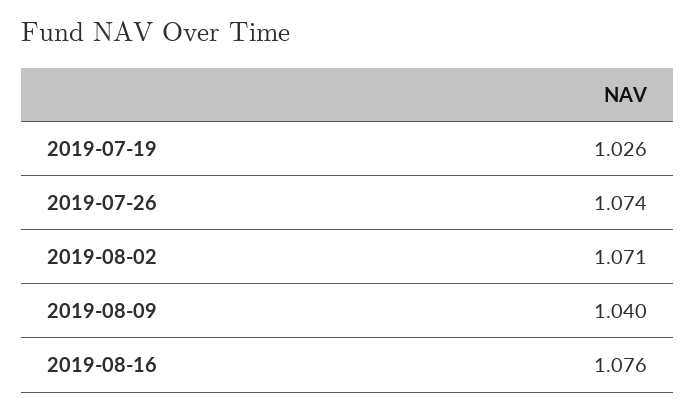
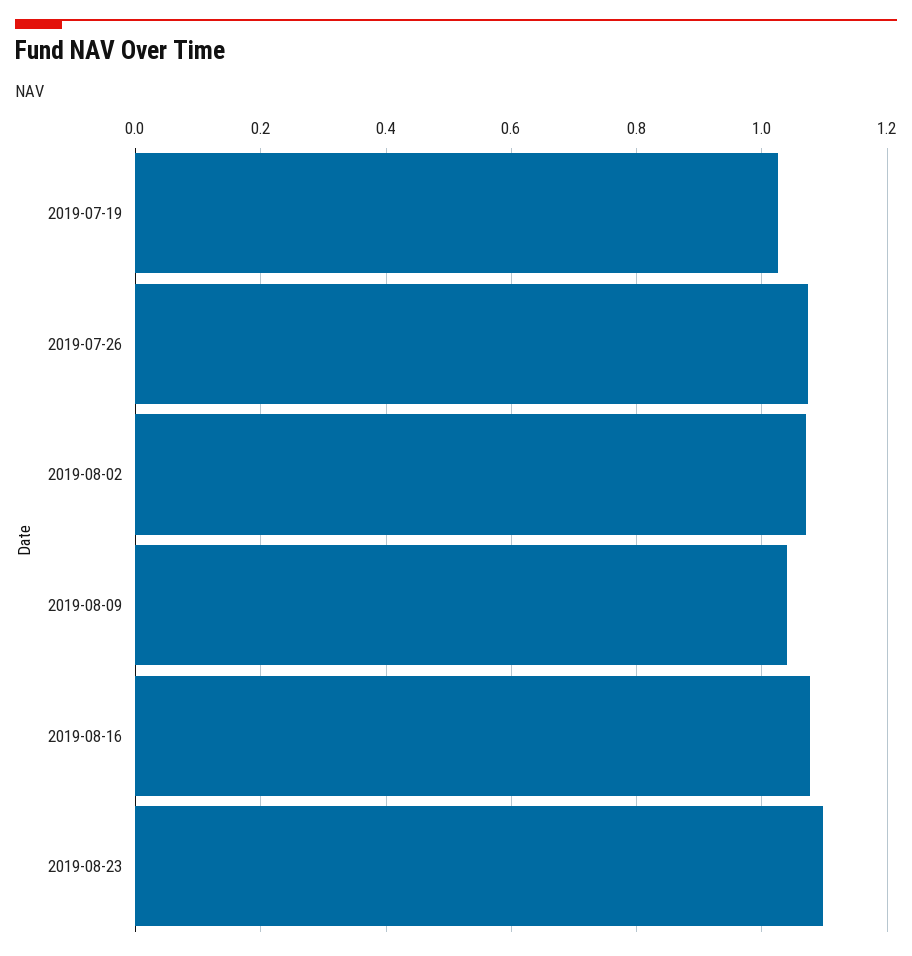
2019-08-23: none -> 1.1

